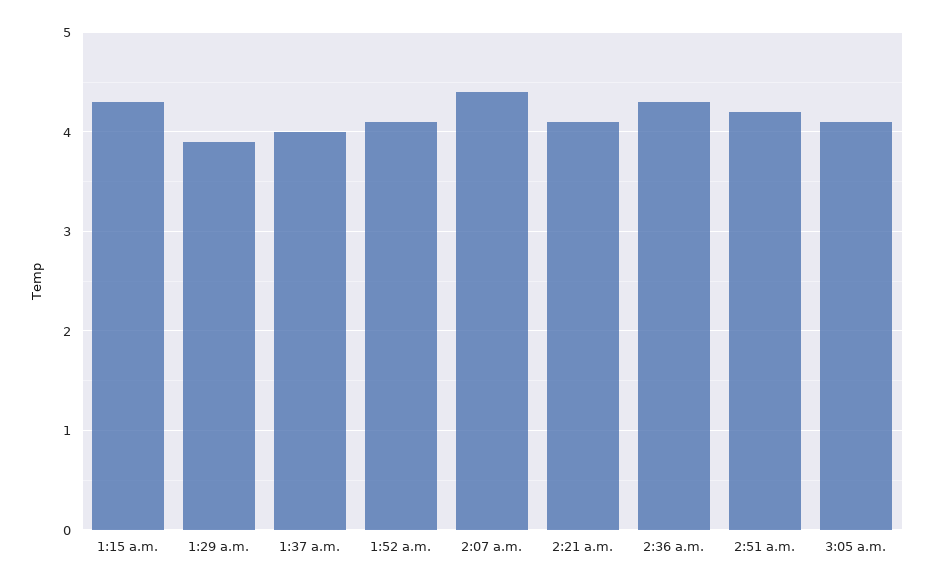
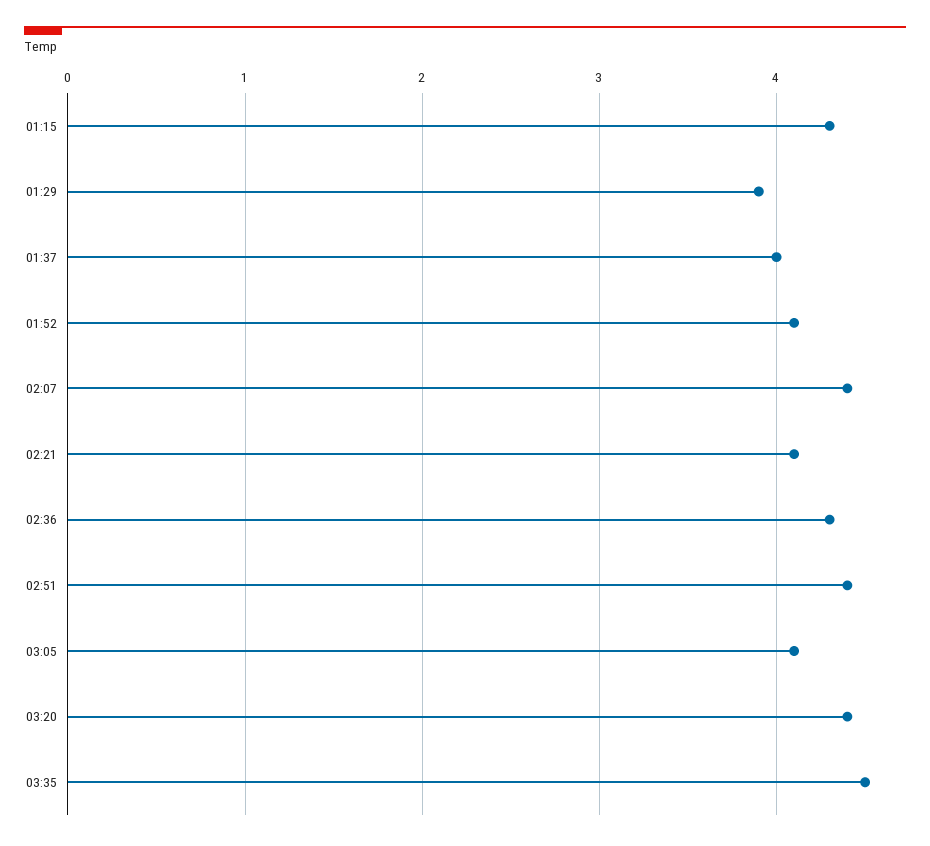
2:51 a.m.: 4.2 -> 4.4
03:20: none -> 4.4
03:35: none -> 4.5

